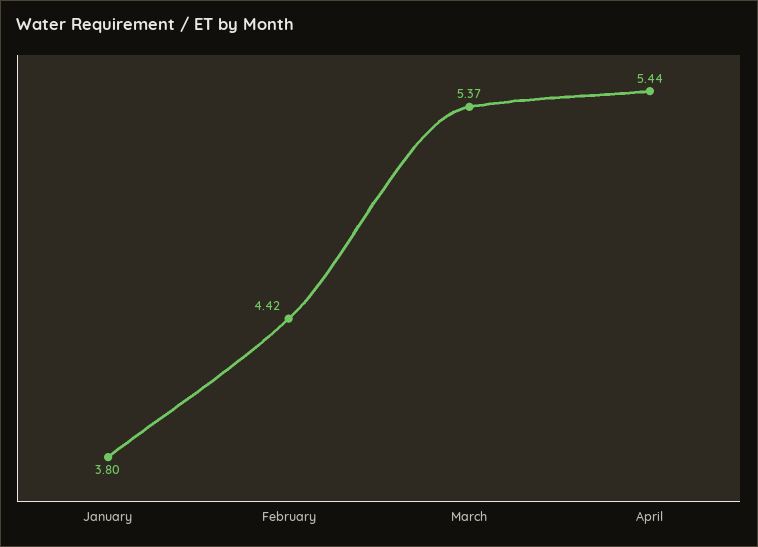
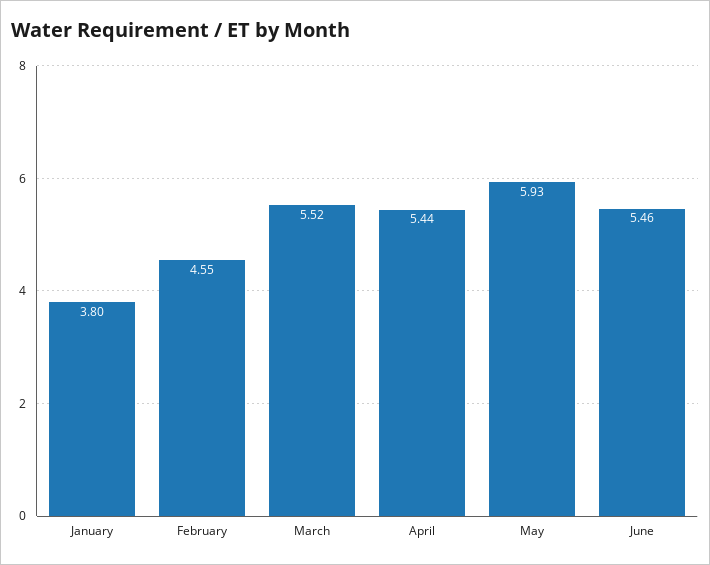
February: 4.42 -> 4.55
March: 5.37 -> 5.52
May: none -> 5.93
June: none -> 5.46

